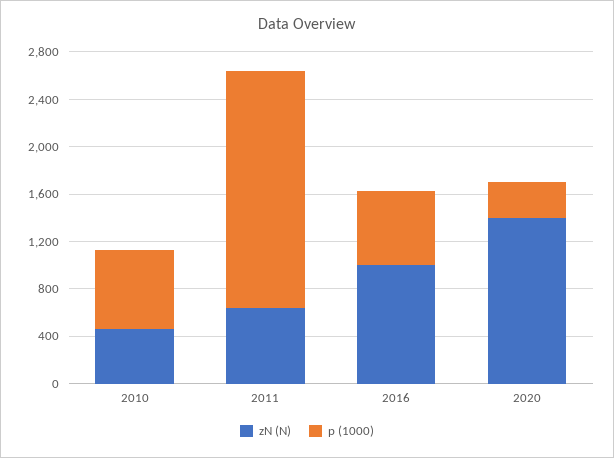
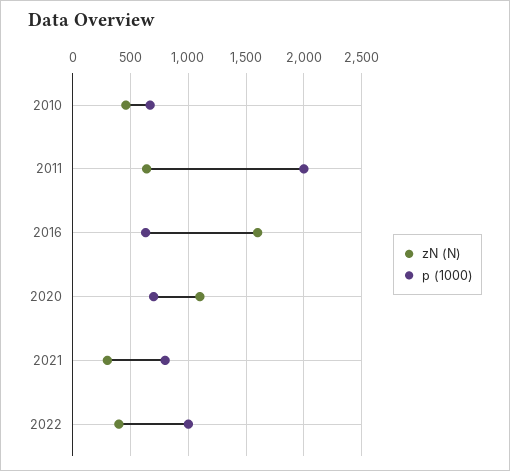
zN (N), 2016: 1000 -> 1600
zN (N), 2020: 1400 -> 1100
p (1000), 2020: 300 -> 700
zN (N), 2021: none -> 300
p (1000), 2021: none -> 800
zN (N), 2022: none -> 400
p (1000), 2022: none -> 1000

